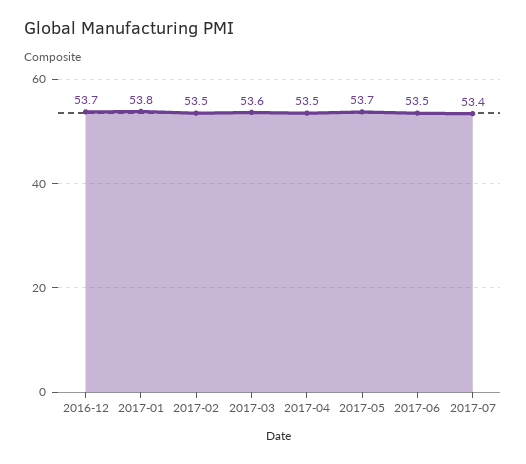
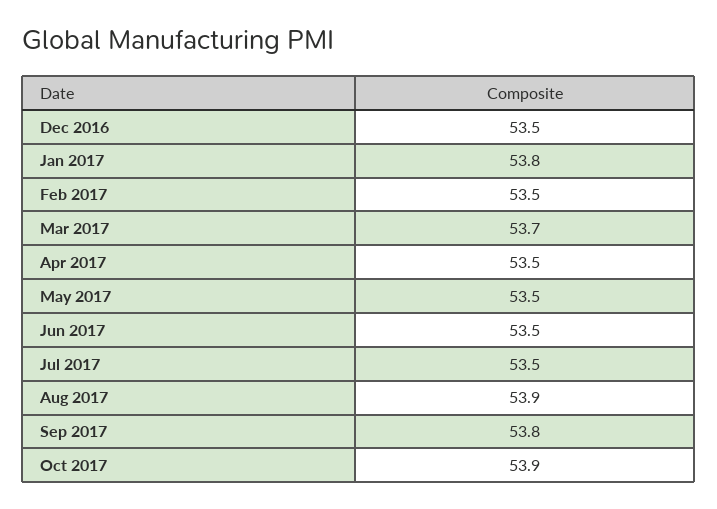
2016-12: 53.7 -> 53.5
2017-03: 53.6 -> 53.7
2017-05: 53.7 -> 53.5
2017-07: 53.4 -> 53.5
Aug 2017: none -> 53.9
Sep 2017: none -> 53.8
Oct 2017: none -> 53.9

